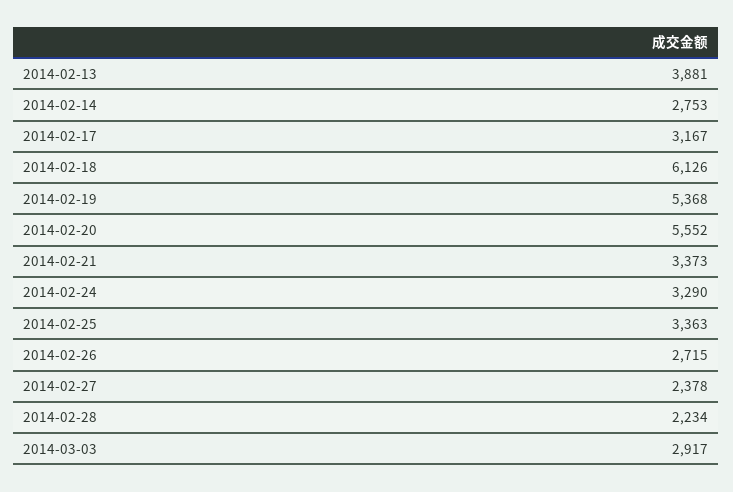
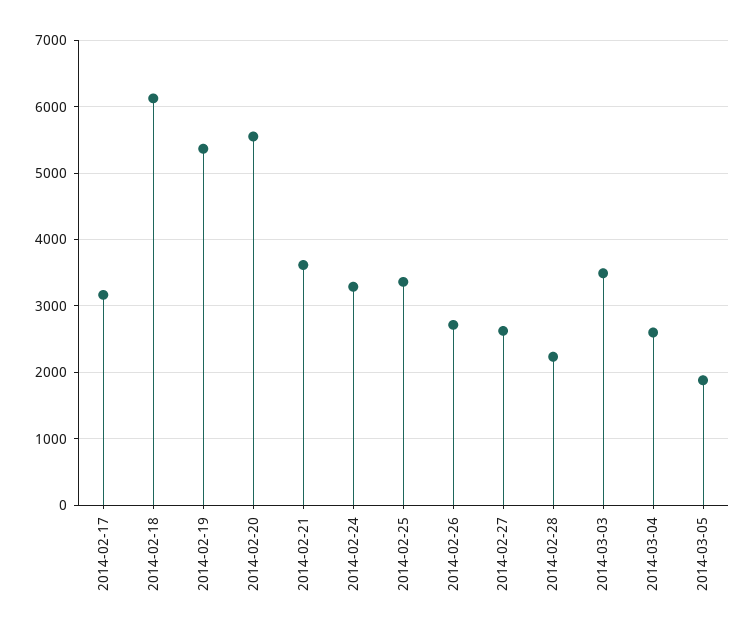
2014-02-13: 3881 -> none
2014-02-14: 2753 -> none
2014-02-21: 3373 -> 3600
2014-02-27: 2378 -> 2600
2014-03-03: 2917 -> 3500
2014-03-04: none -> 2600
2014-03-05: none -> 1900

